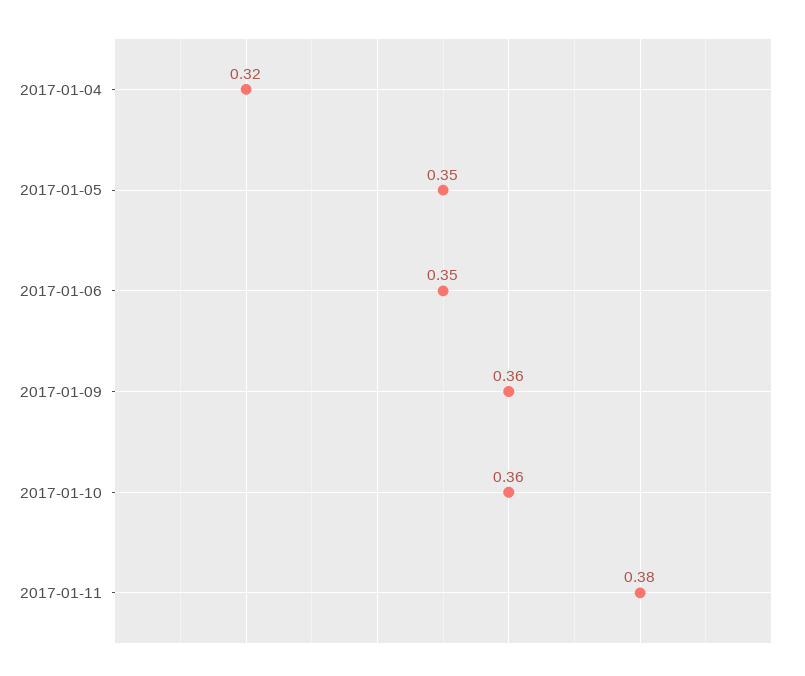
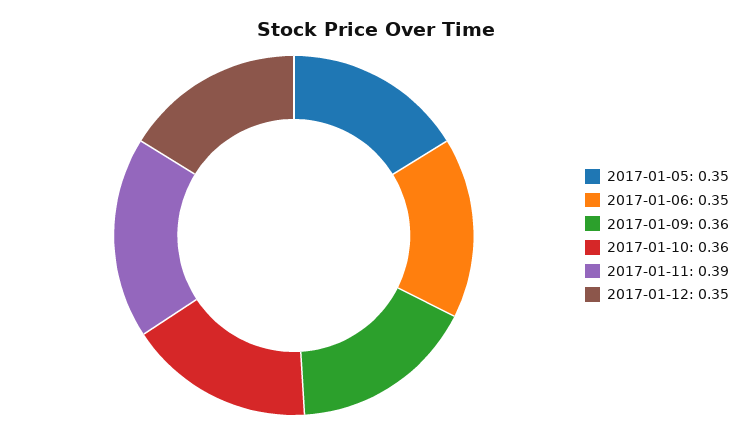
2017-01-04: 0.32 -> none
2017-01-11: 0.38 -> 0.39
2017-01-12: none -> 0.35

